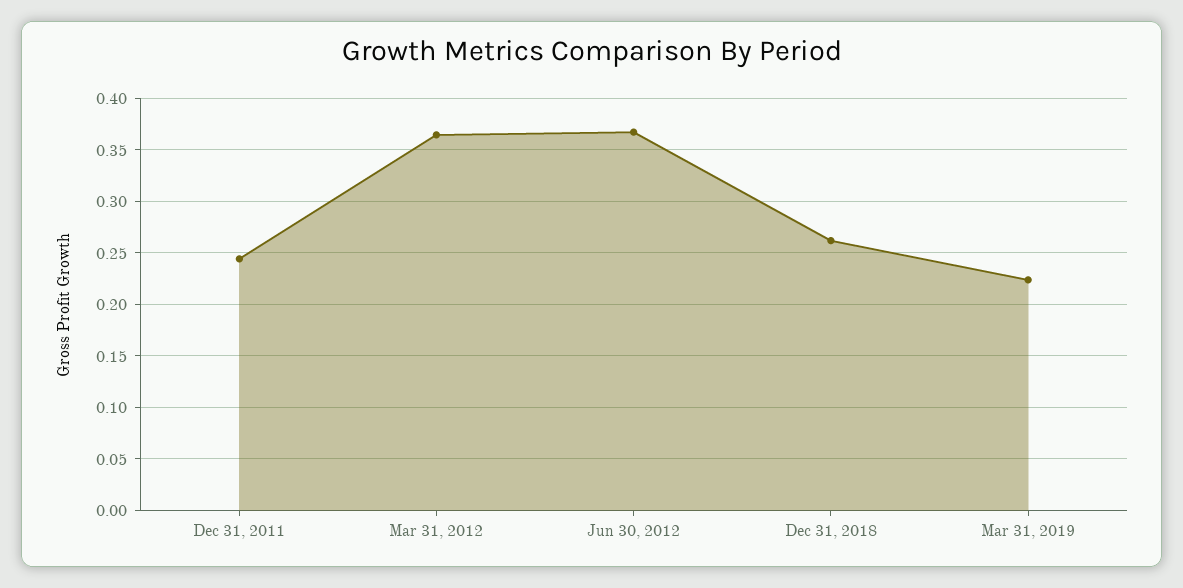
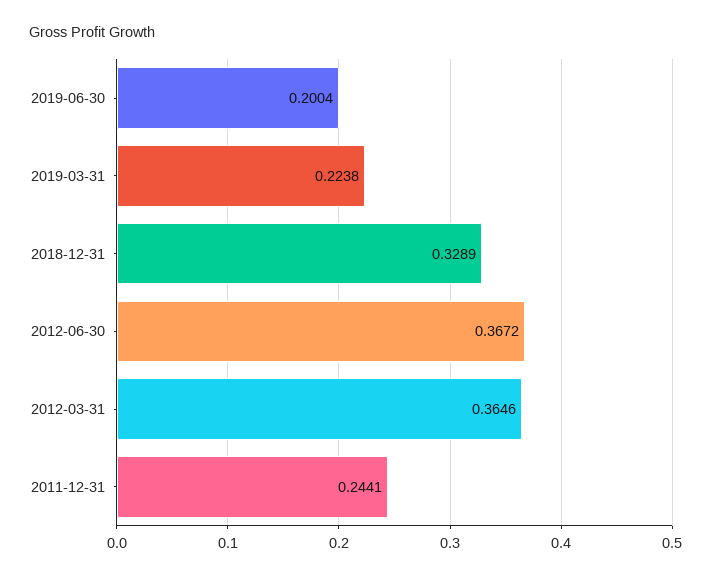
Dec 31, 2018: 0.26 -> 0.3289
2019-06-30: none -> 0.2004

